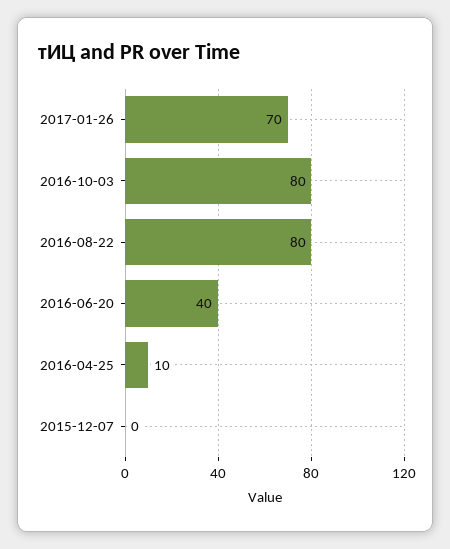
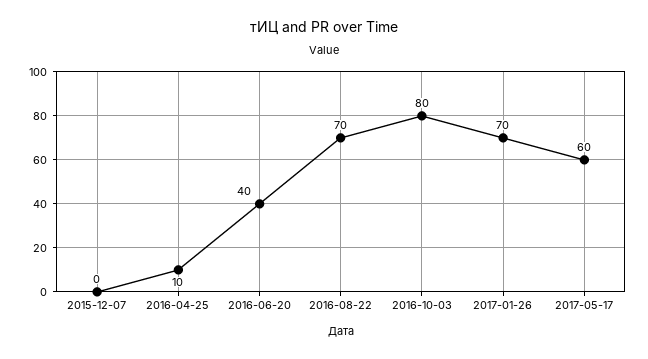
2016-08-22: 80 -> 70
2017-05-17: none -> 60

